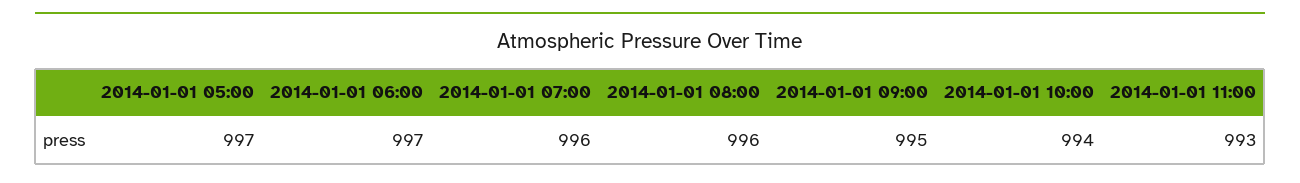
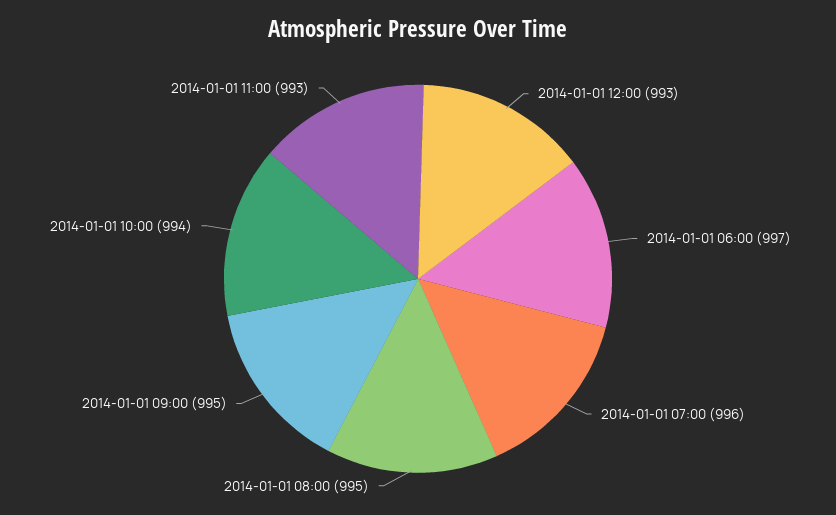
2014-01-01 05:00: 997 -> none
2014-01-01 08:00: 996 -> 995
2014-01-01 12:00: none -> 993

